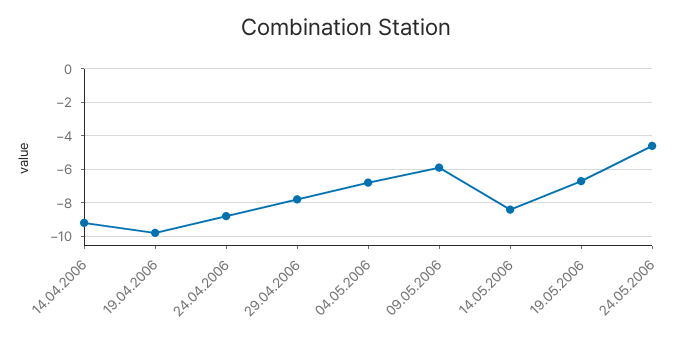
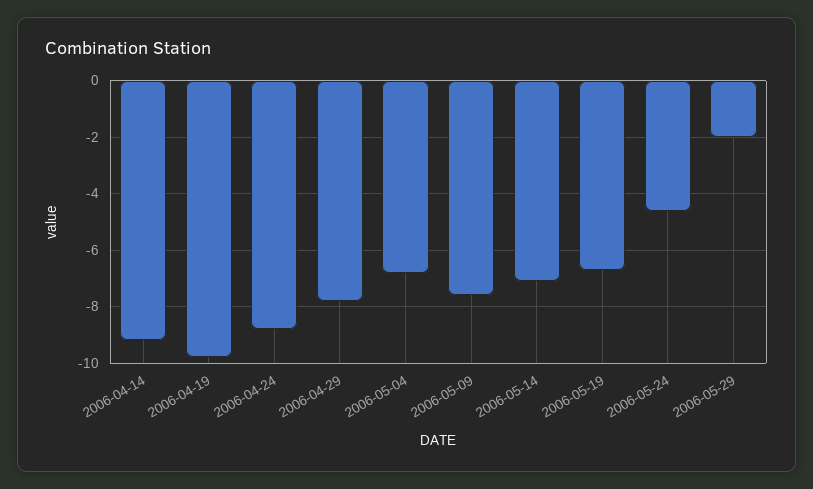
09.05.2006: -6 -> -7.5
14.05.2006: -8.5 -> -7
2006-05-29: none -> -2

